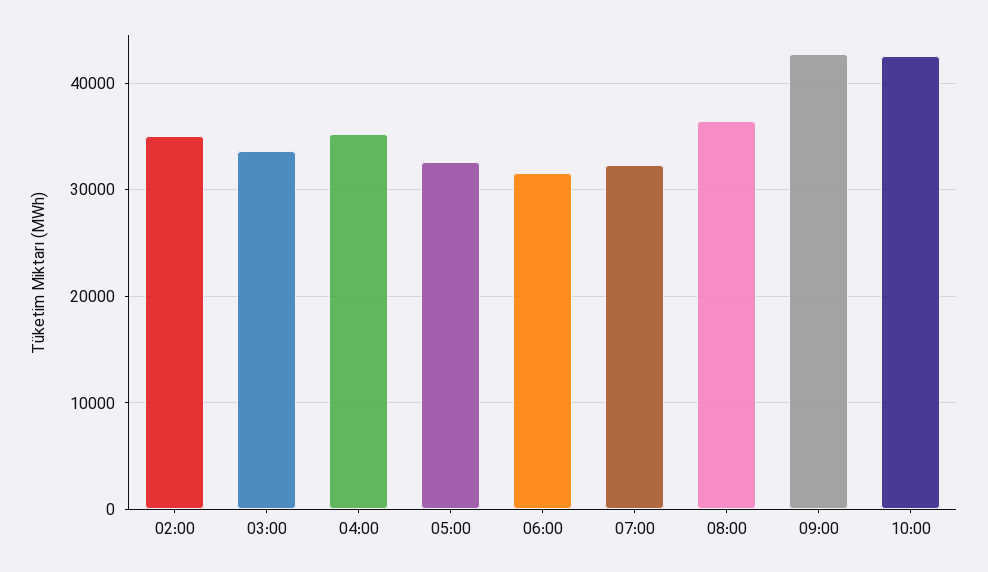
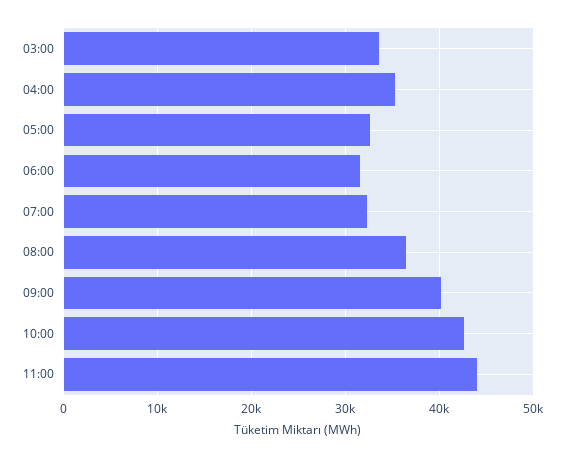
02:00: 35000 -> none
09:00: 43000 -> 40000
11:00: none -> 44000

